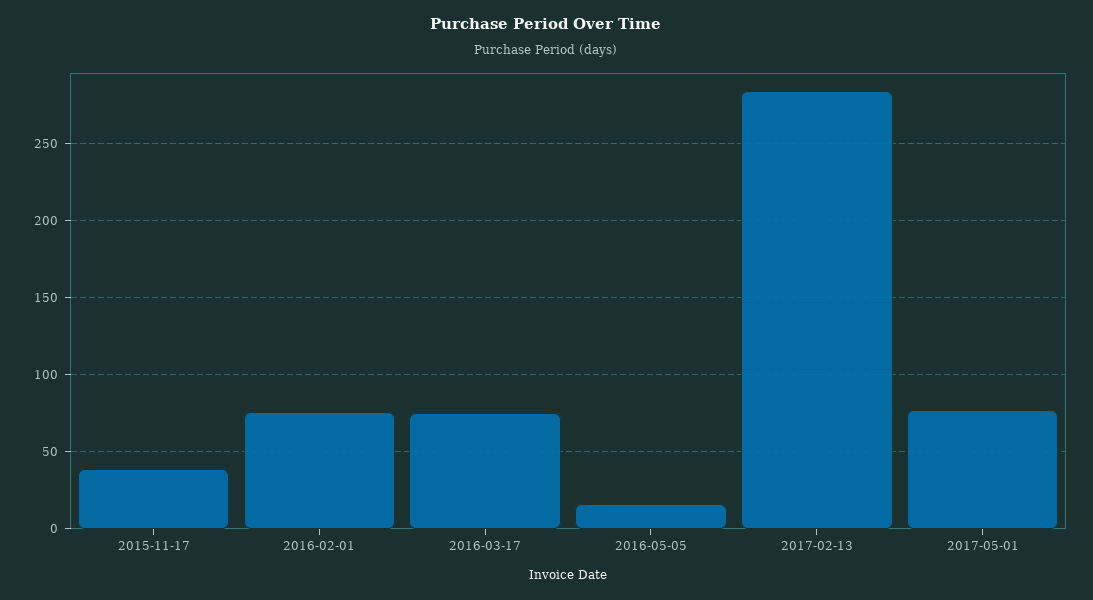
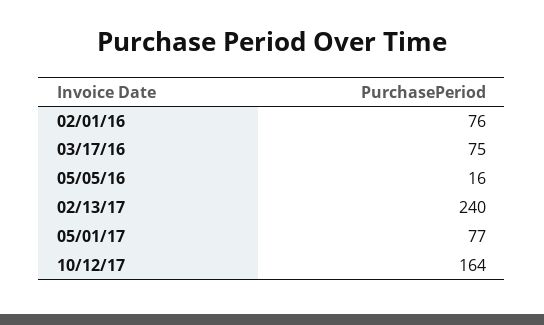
2015-11-17: 40 -> none
2017-02-13: 285 -> 240
10/12/17: none -> 164

